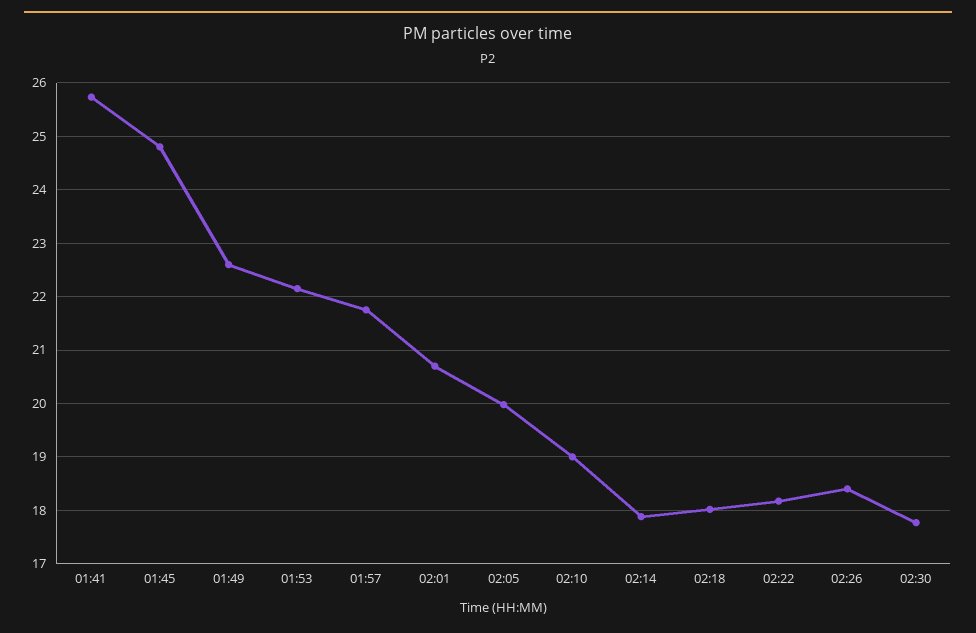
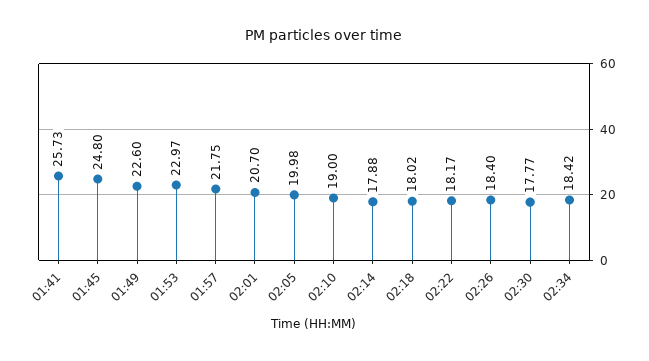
01:53: 22.2 -> 22.97
02:34: none -> 18.42

